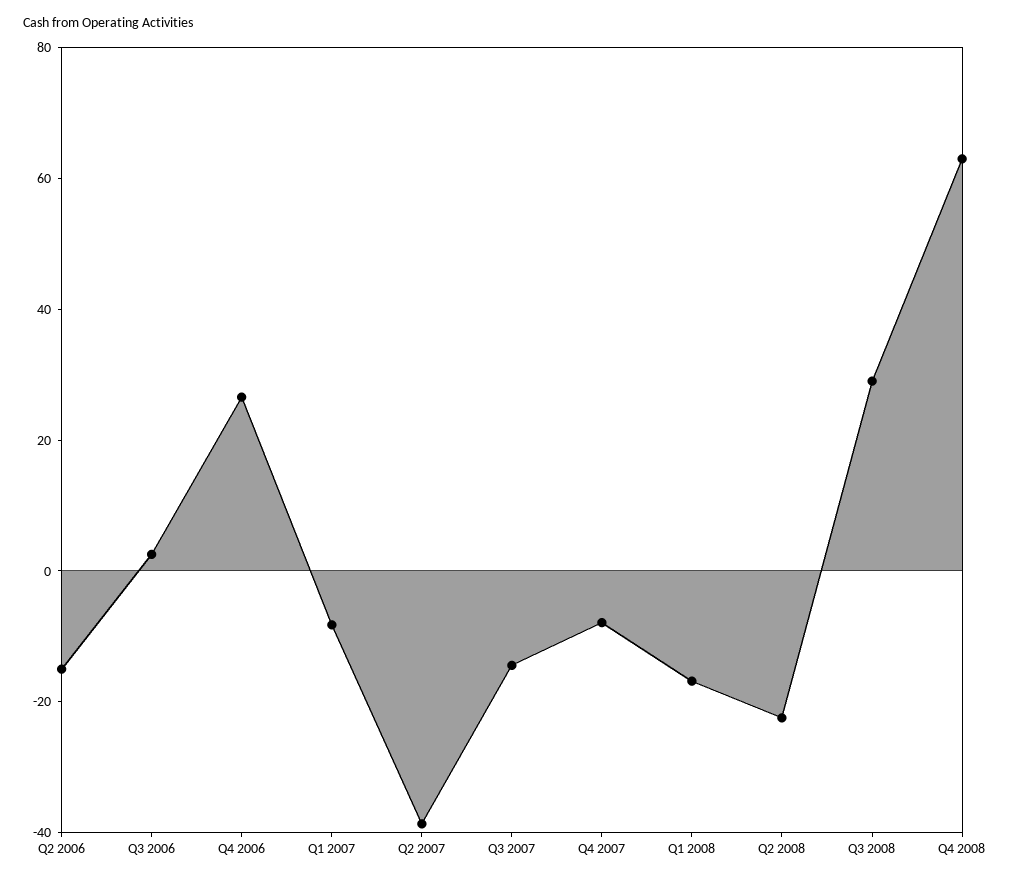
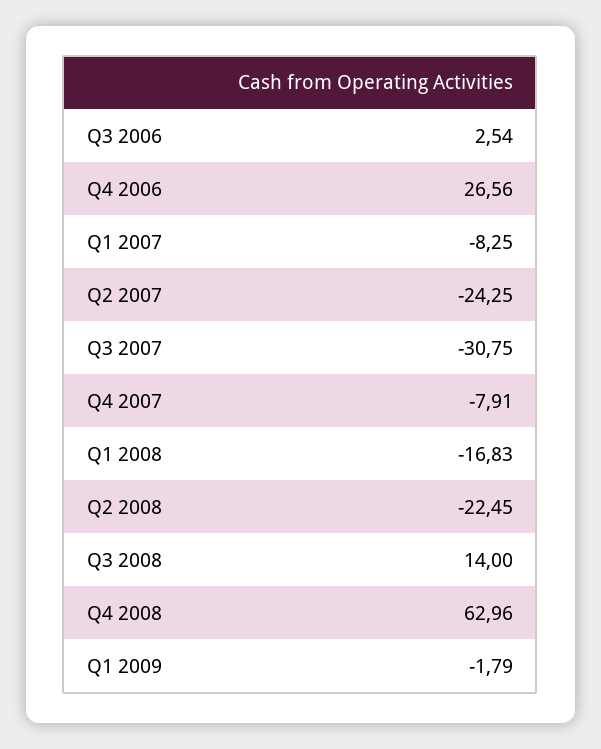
Q2 2006: -15 -> none
Q2 2007: -40 -> -24.25
Q3 2007: -15 -> -30.75
Q3 2008: 30 -> 14
Q1 2009: none -> -1.79

